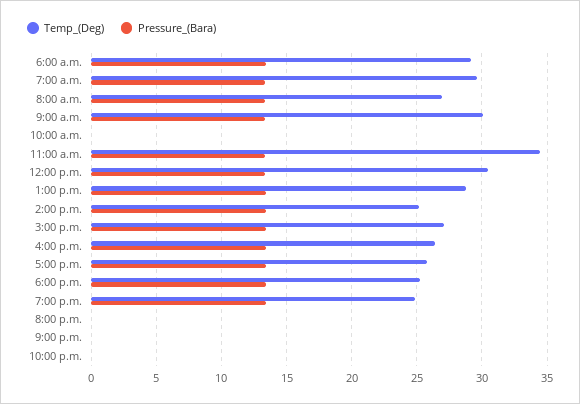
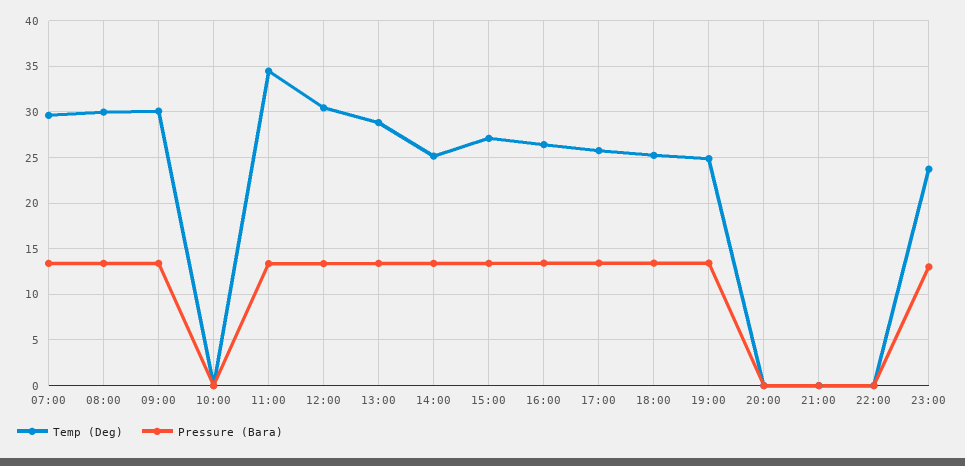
Temp_(Deg), 6:00 a.m.: 29 -> none
Pressure_(Bara), 6:00 a.m.: 13.5 -> none
Temp_(Deg), 8:00 a.m.: 27 -> 30
Temp_(Deg), 23:00: none -> 24
Pressure_(Bara), 23:00: none -> 13

